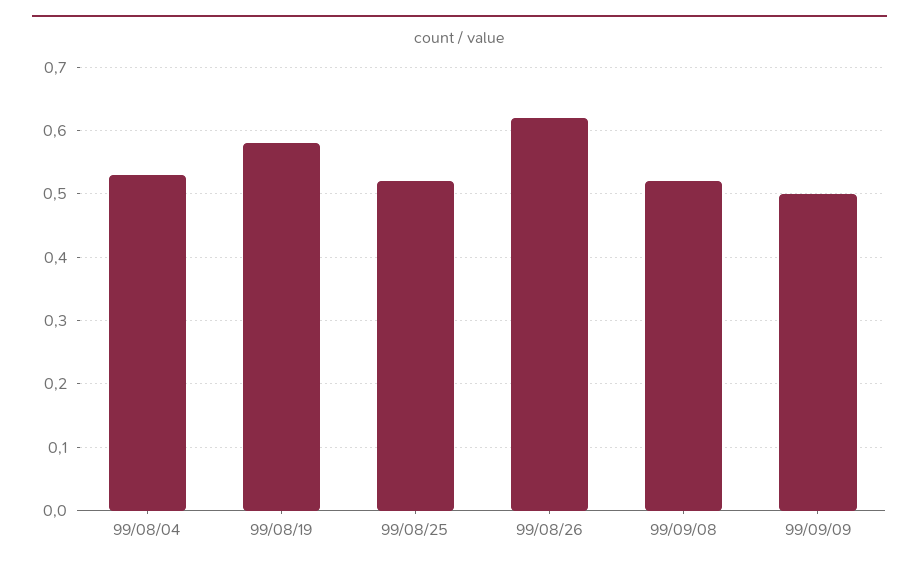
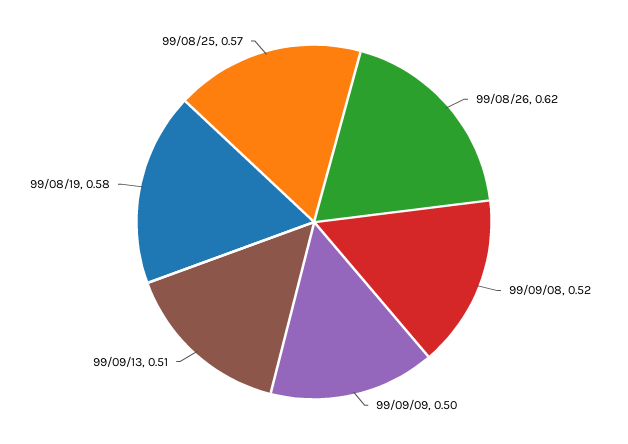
99/08/04: 0.53 -> none
99/08/25: 0.52 -> 0.57
99/09/13: none -> 0.51

